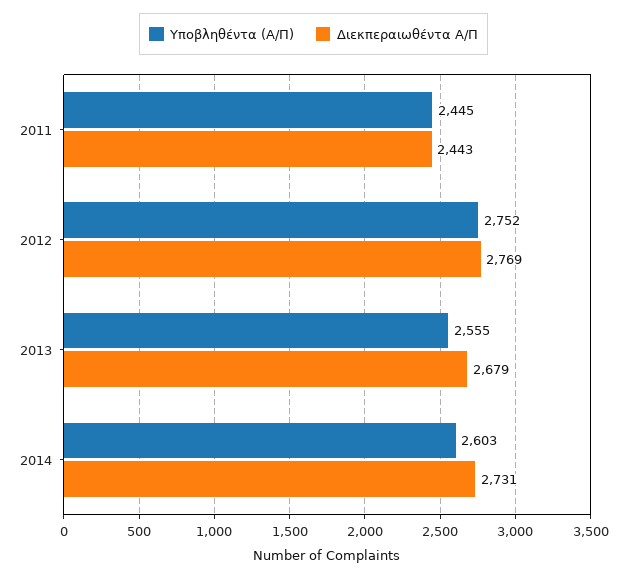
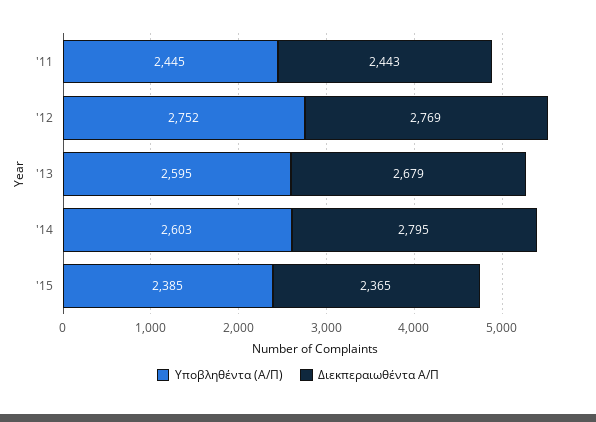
Υποβληθέντα (Α/Π), 2013: 2555 -> 2595
Διεκπεραιωθέντα Α/Π, 2014: 2731 -> 2795
Υποβληθέντα (Α/Π), '15: none -> 2385
Διεκπεραιωθέντα Α/Π, '15: none -> 2365

